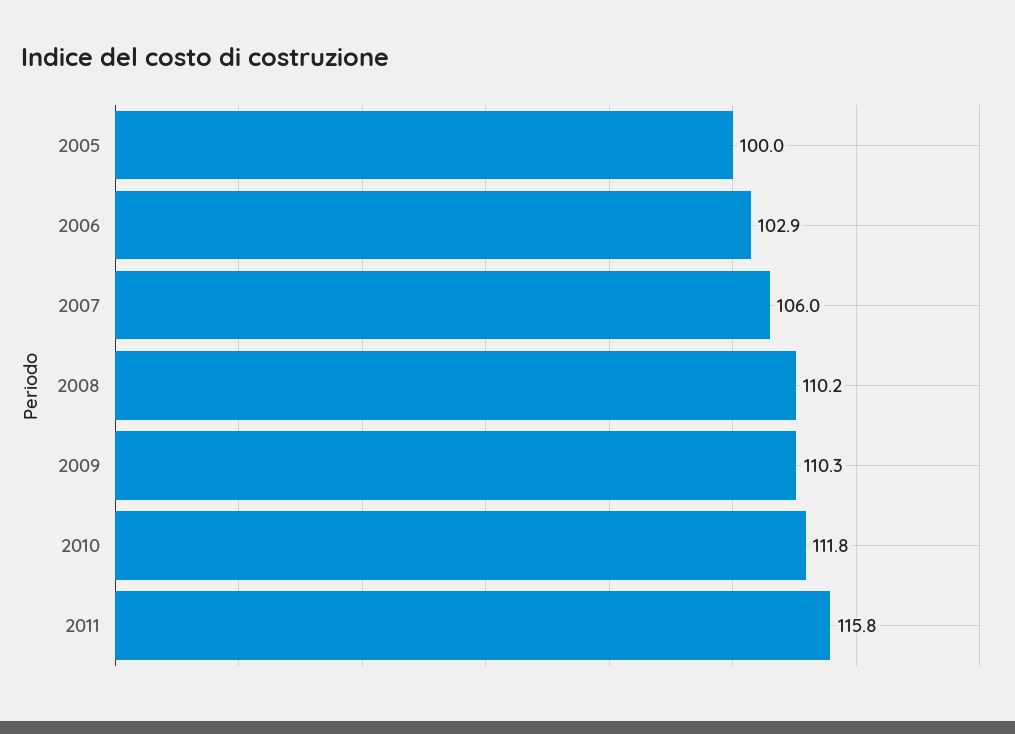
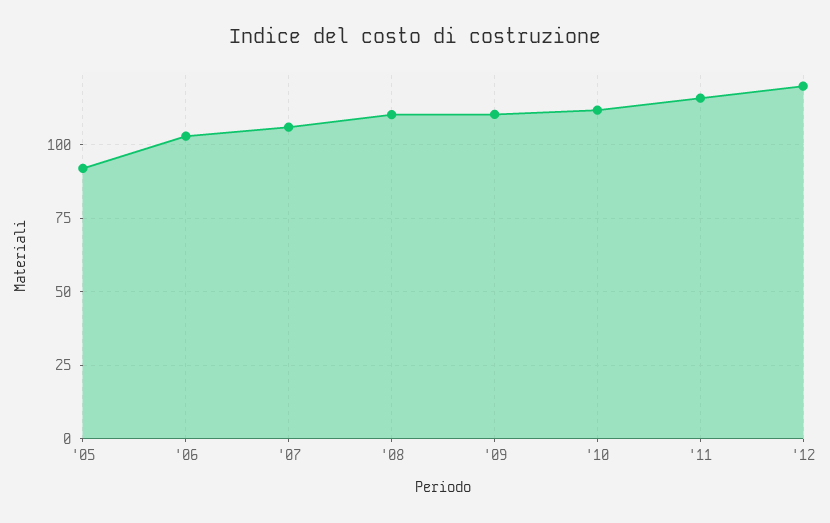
2005: 100 -> 92.5
'12: none -> 120

